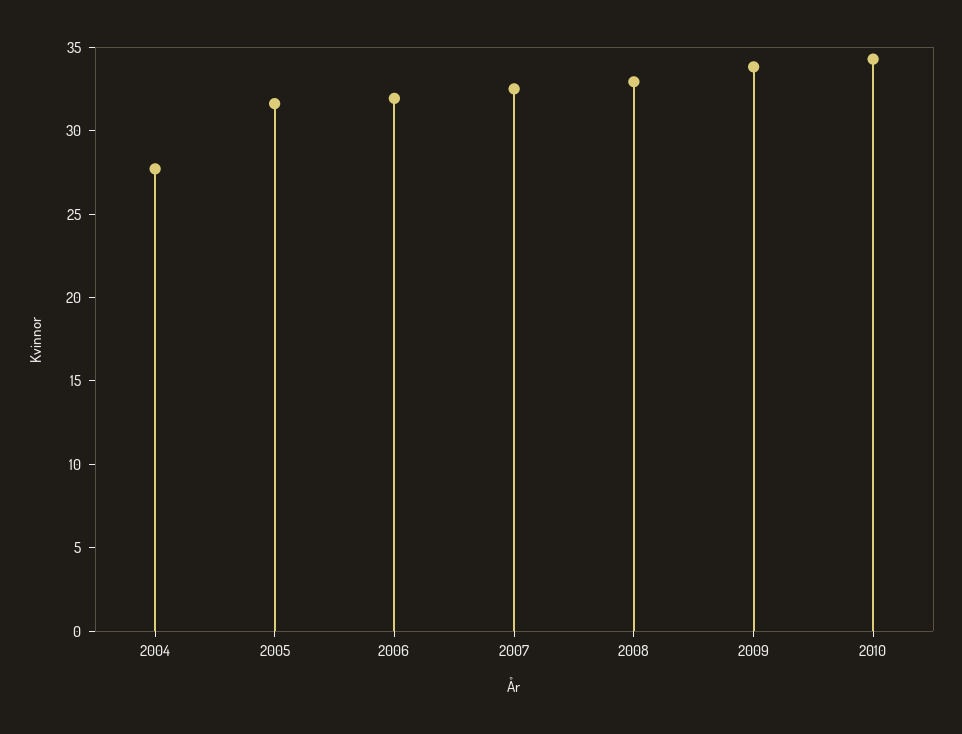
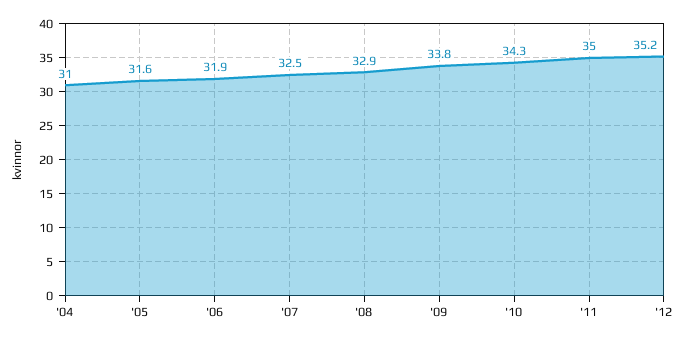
2004: 28 -> 31
'11: none -> 35
'12: none -> 35.2

